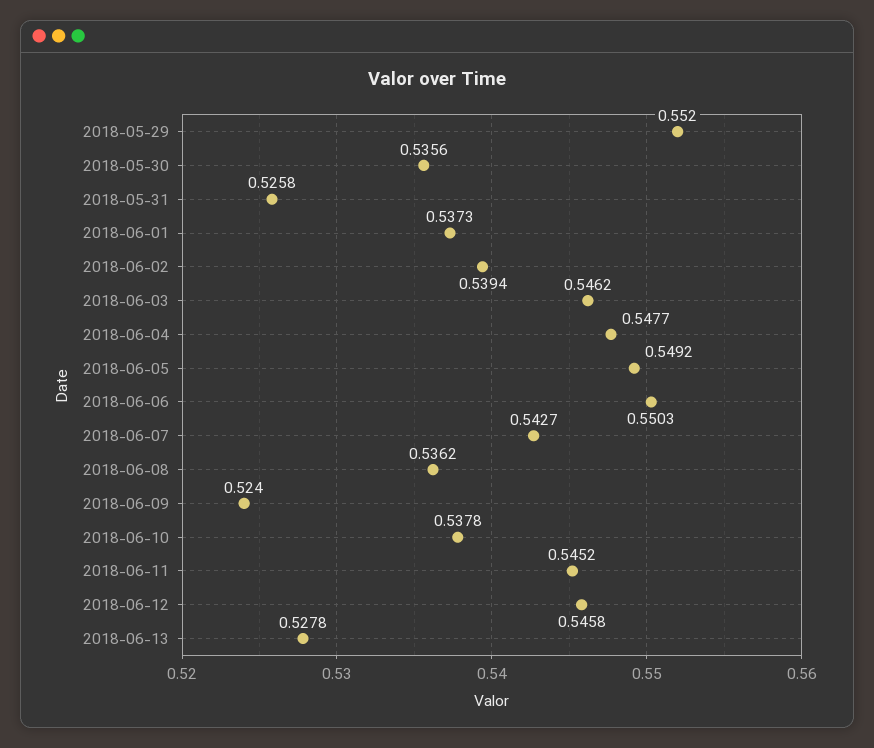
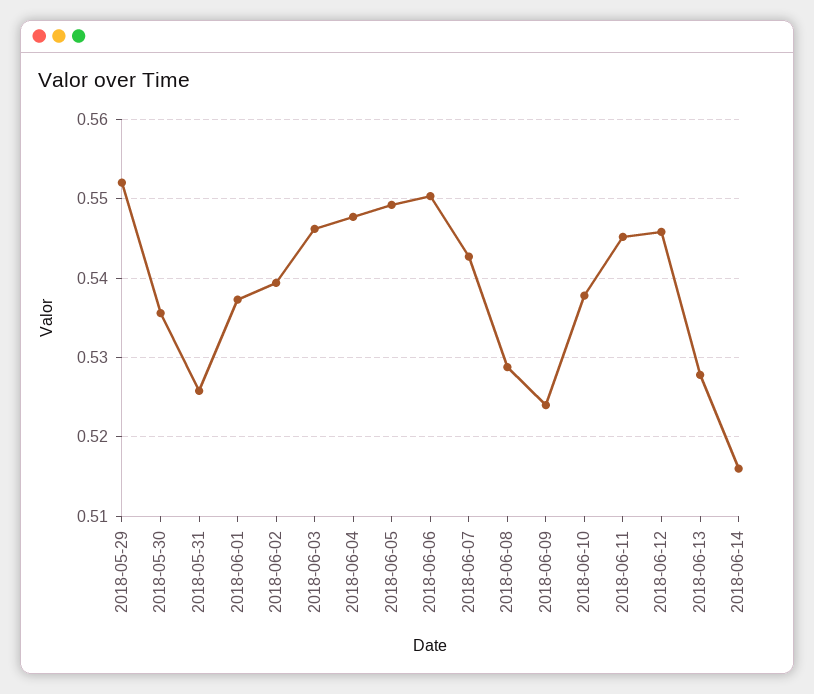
2018-06-08: 0.5362 -> 0.529
2018-06-14: none -> 0.516

